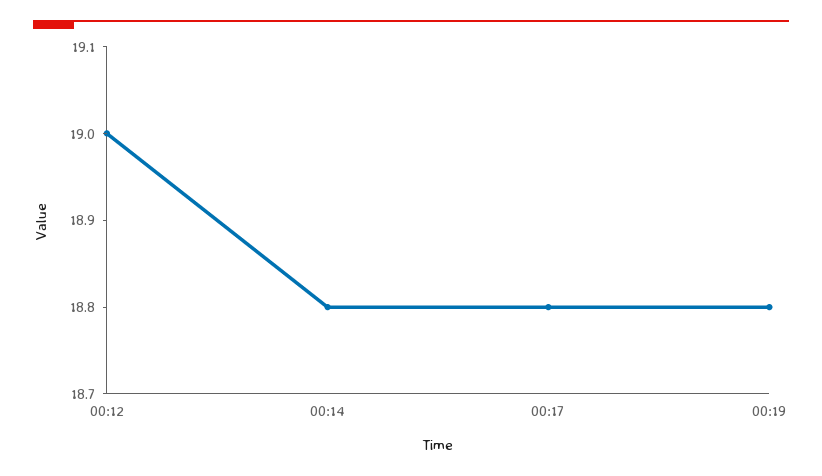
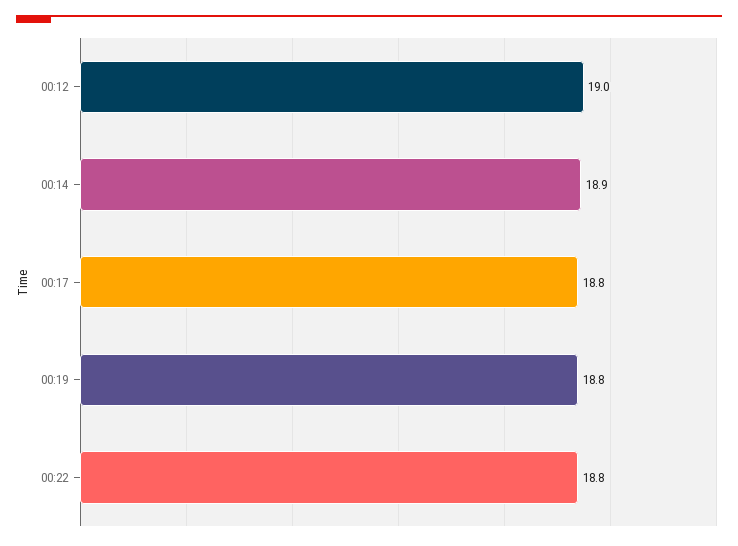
00:14: 18.8 -> 18.9
00:22: none -> 18.8

